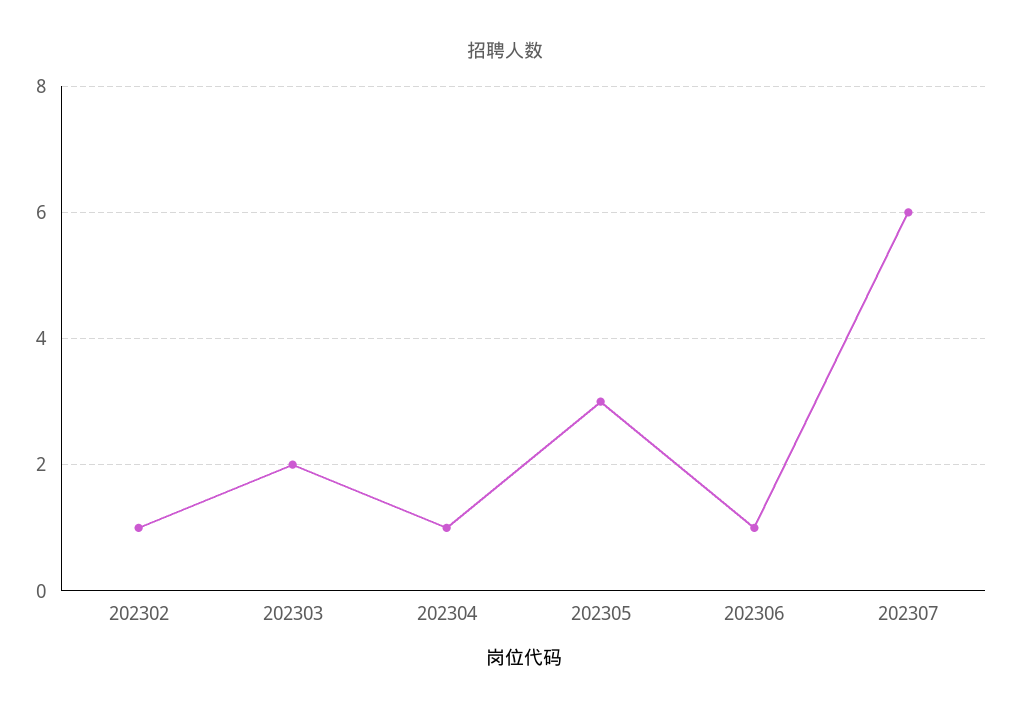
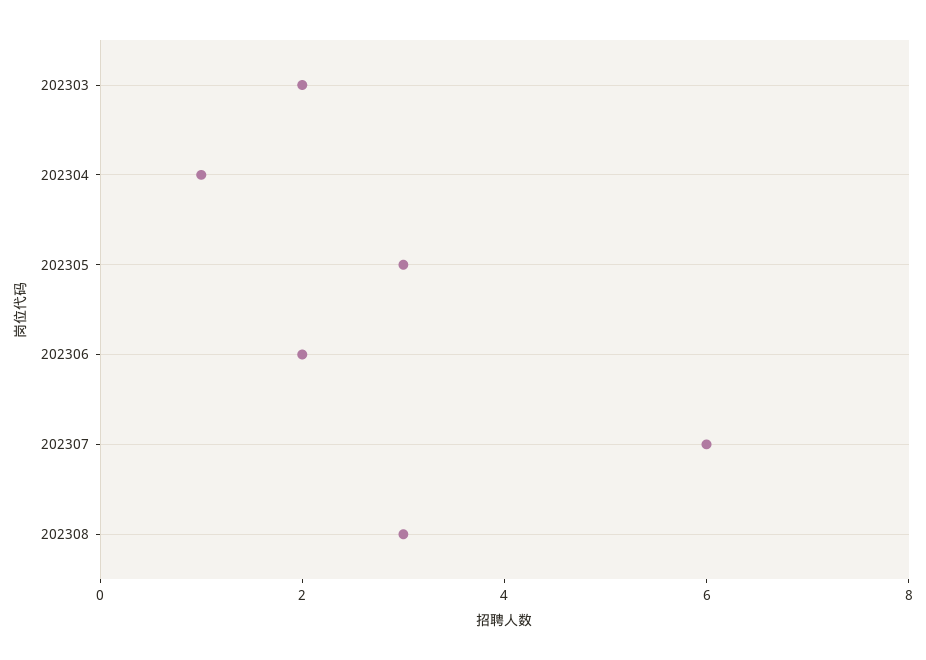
202302: 1 -> none
202306: 1 -> 2
202308: none -> 3

